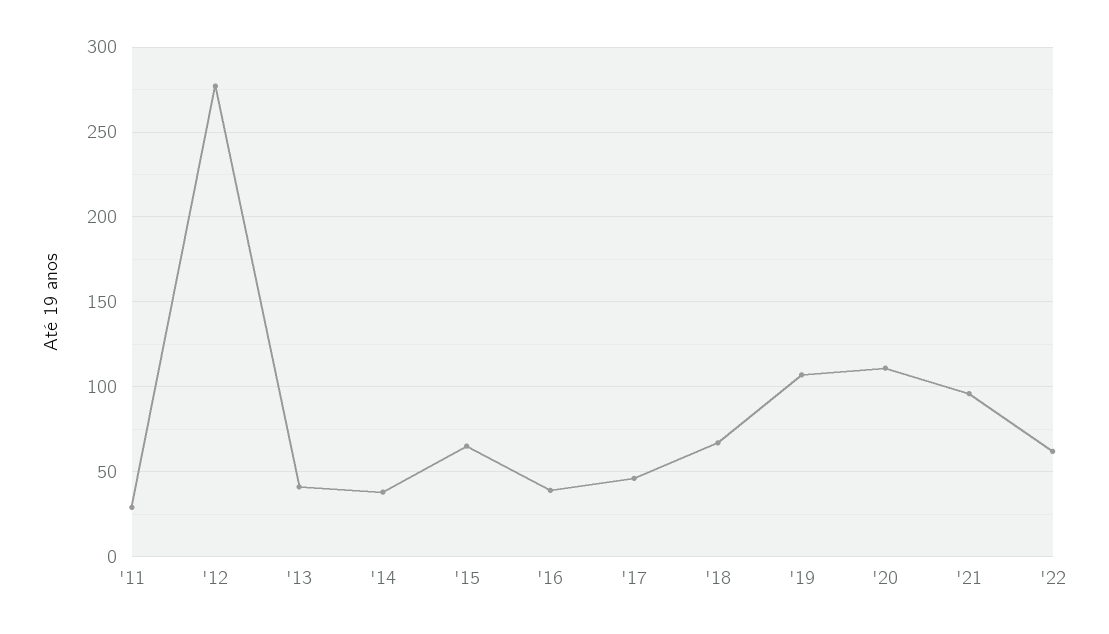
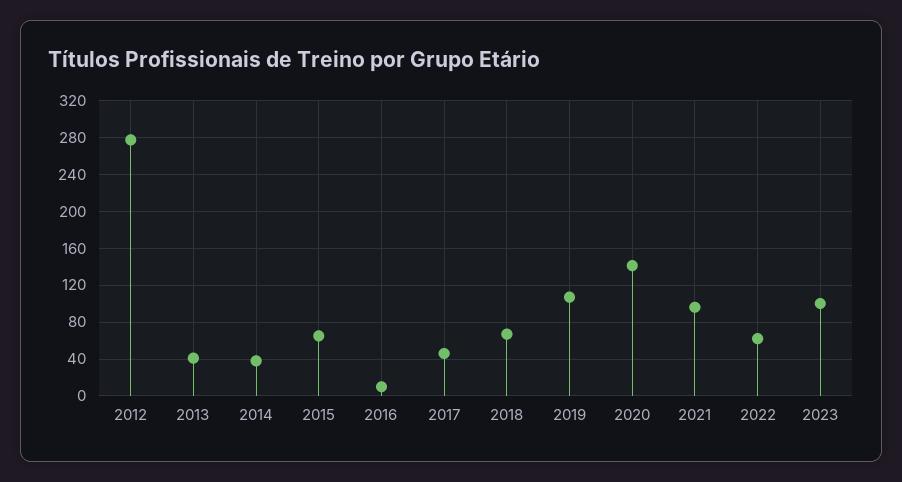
'11: 30 -> none
'16: 40 -> 10
'20: 110 -> 140
2023: none -> 100

